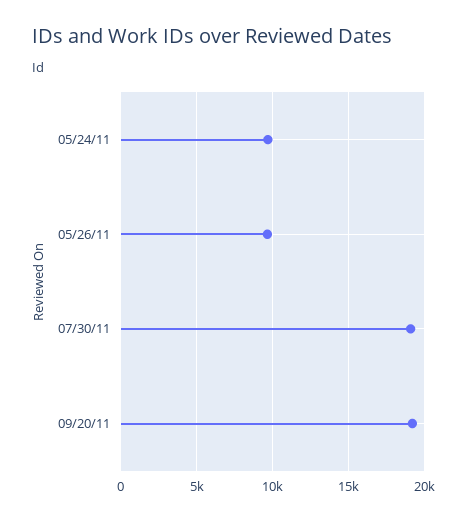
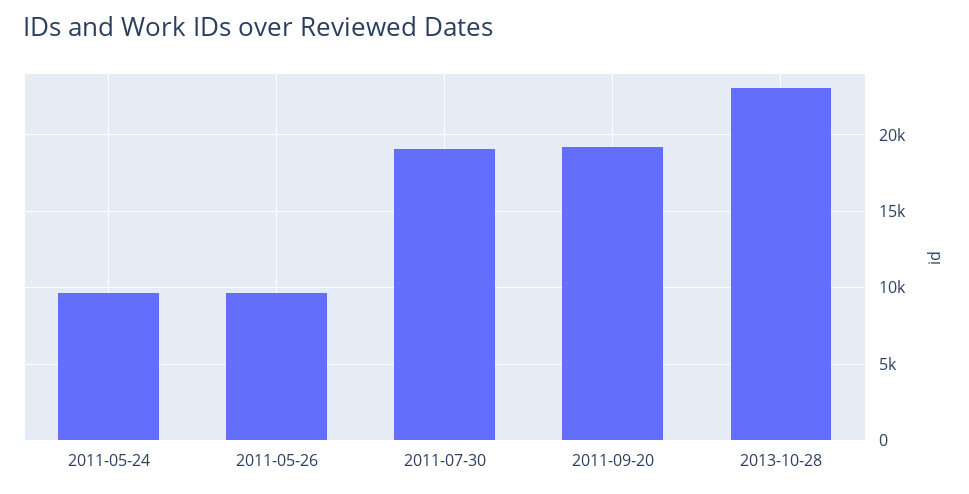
2013-10-28: none -> 23000

